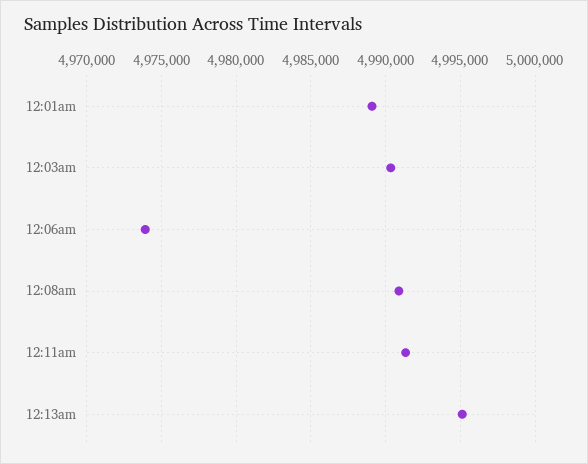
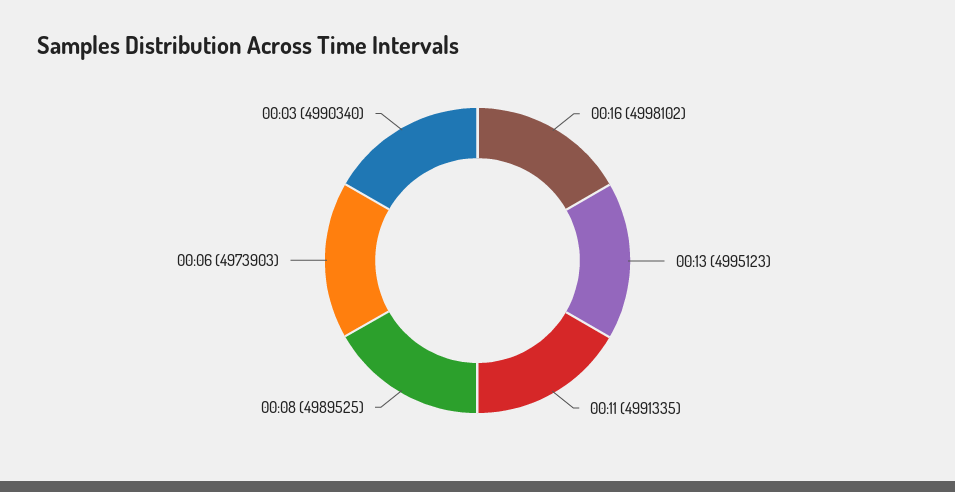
12:01am: 4989000 -> none
12:08am: 4991000 -> 4989525
00:16: none -> 4998102

